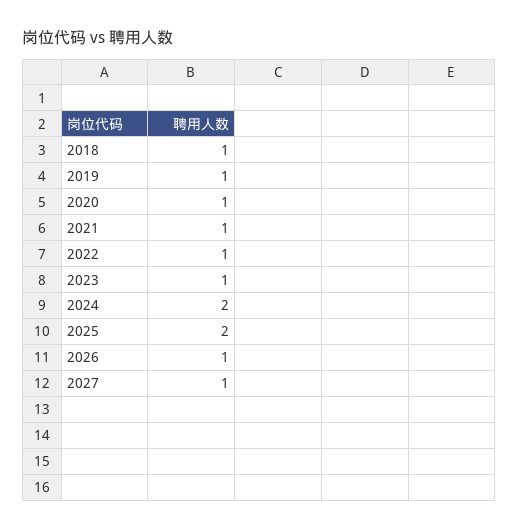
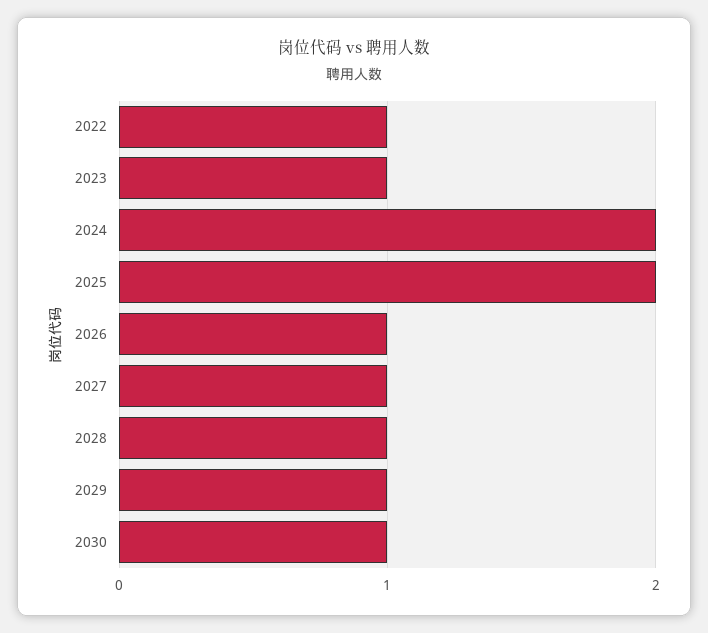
2018: 1 -> none
2019: 1 -> none
2020: 1 -> none
2021: 1 -> none
2028: none -> 1
2029: none -> 1
2030: none -> 1

